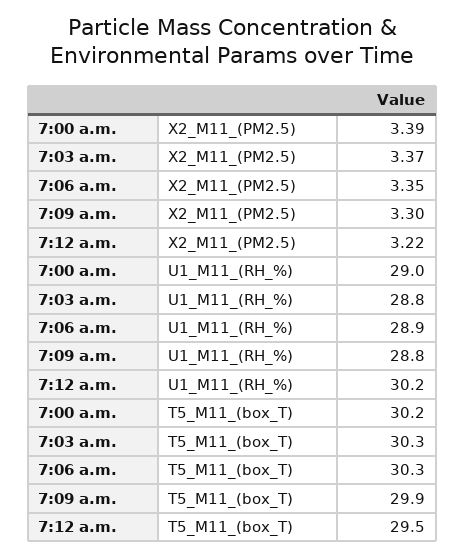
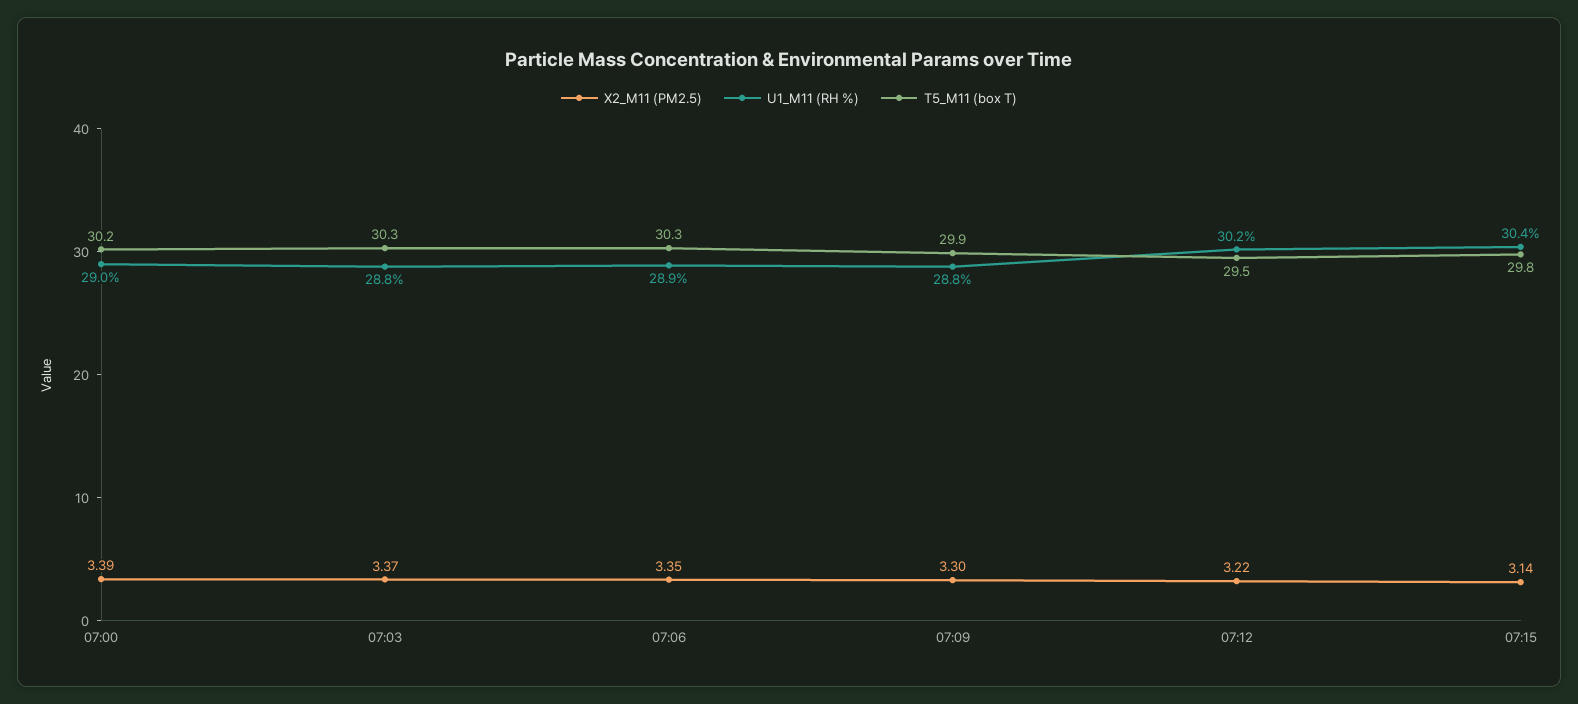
X2_M11_(PM2.5), 07:15: none -> 3.14
U1_M11_(RH_%), 07:15: none -> 30.4
T5_M11_(box_T), 07:15: none -> 29.8

